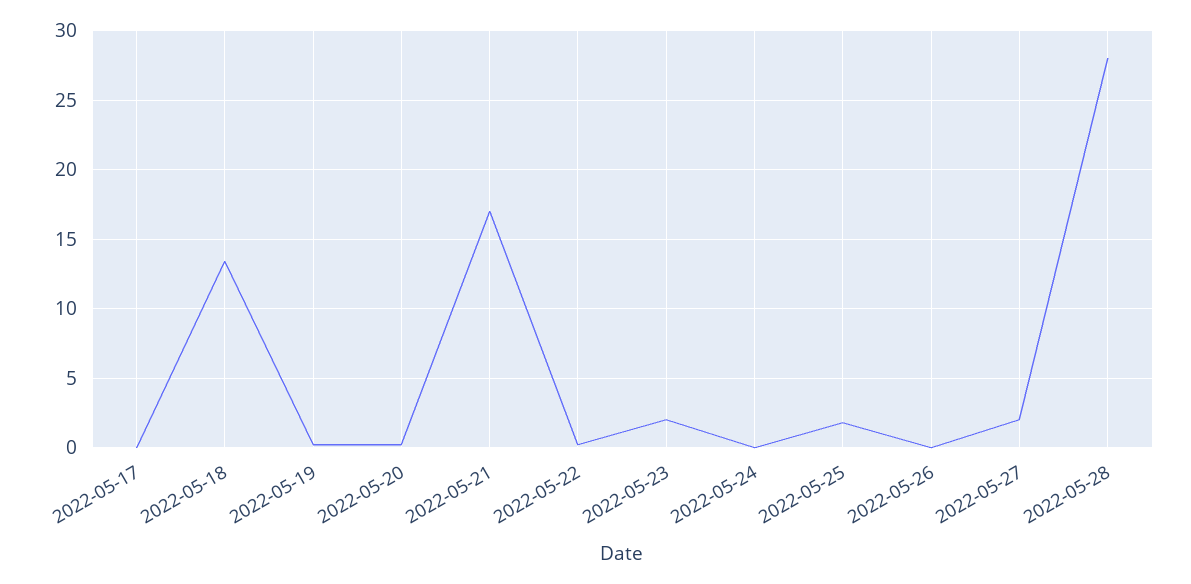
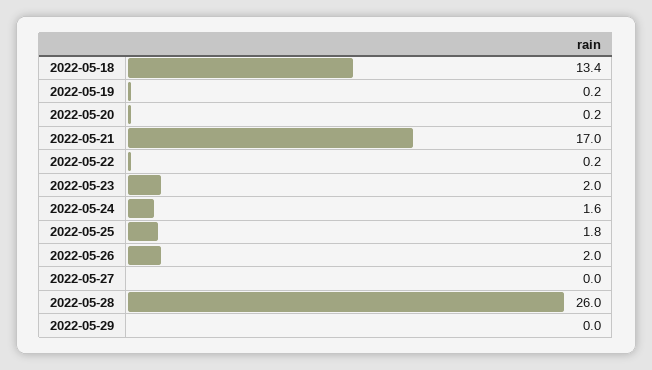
2022-05-17: 0 -> none
2022-05-24: 0 -> 1.6
2022-05-26: 0 -> 2
2022-05-27: 2 -> 0
2022-05-28: 28 -> 26
2022-05-29: none -> 0

